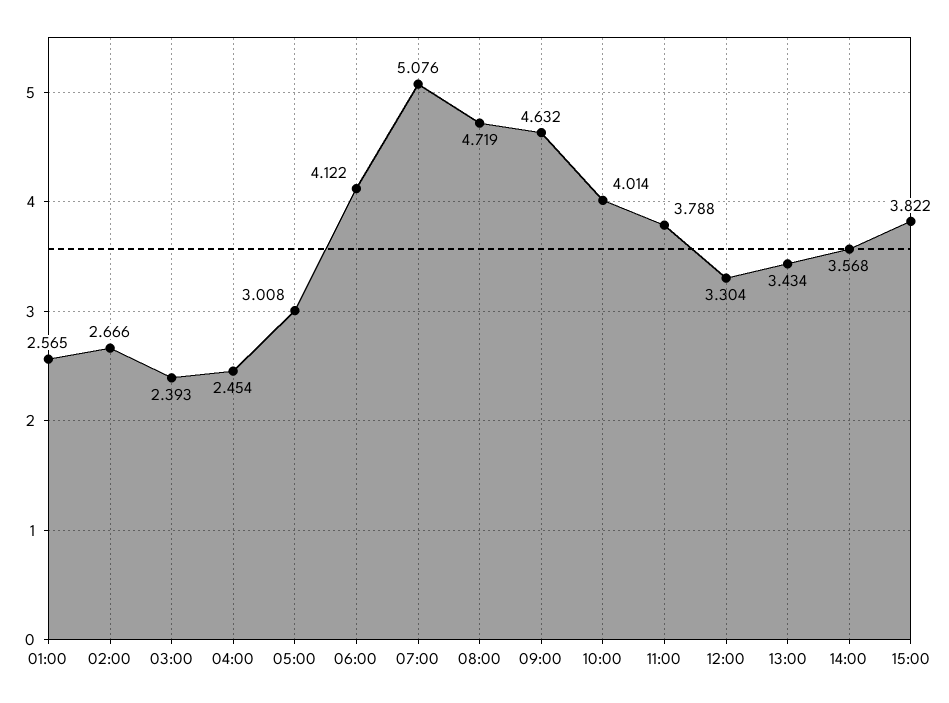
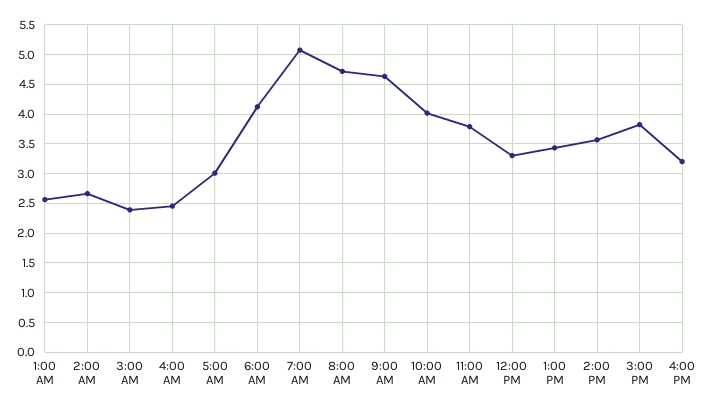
4:00 PM: none -> 3.25

